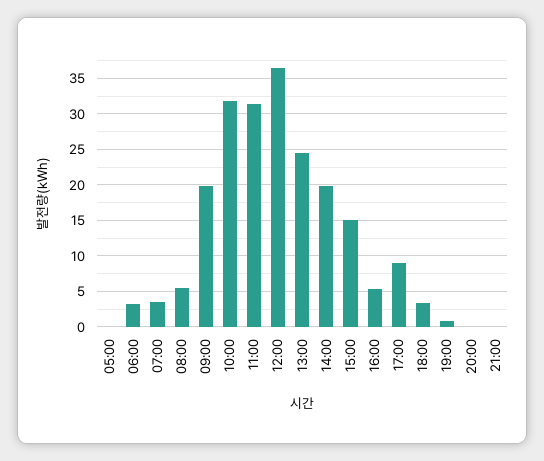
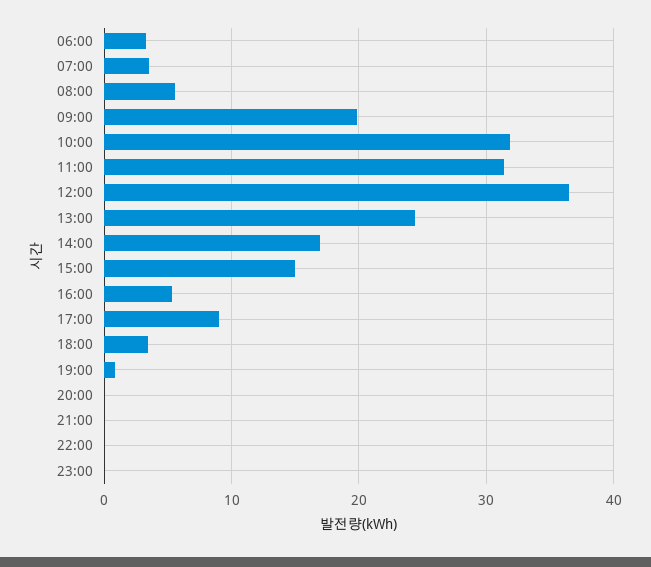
05:00: 0 -> none
14:00: 20 -> 17
22:00: none -> 0
23:00: none -> 0

